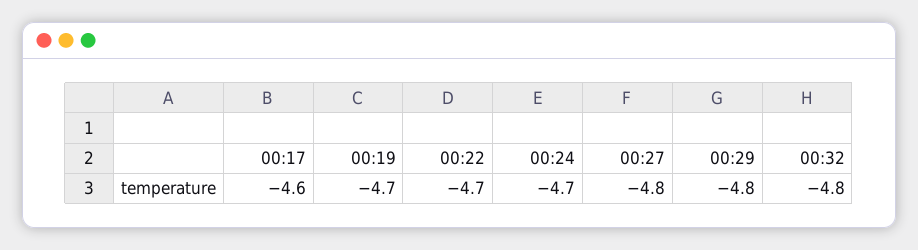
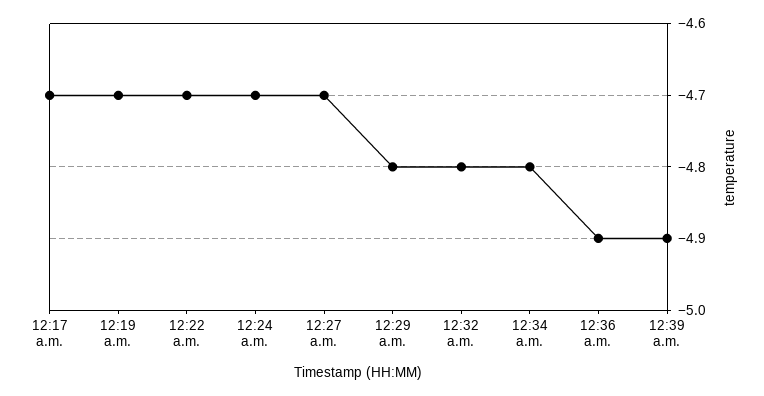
00:17: -4.6 -> -4.7
00:27: -4.8 -> -4.7
12:34 a.m.: none -> -4.8
12:36 a.m.: none -> -4.9
12:39 a.m.: none -> -4.9

